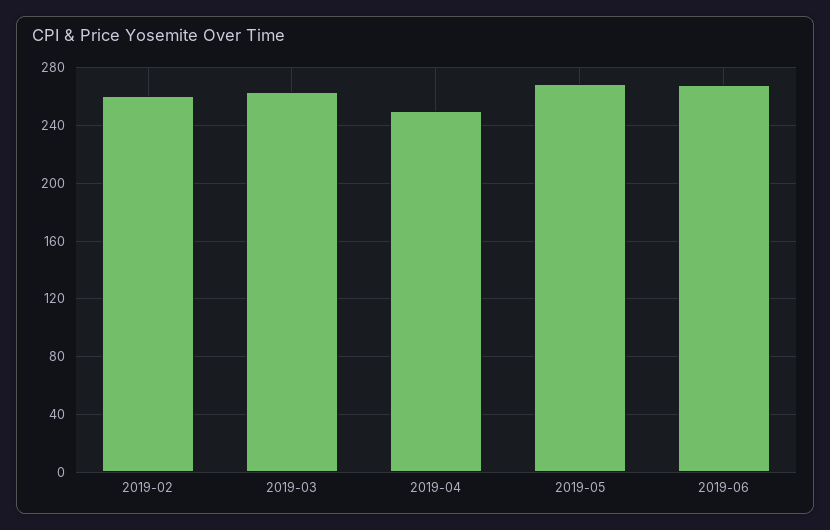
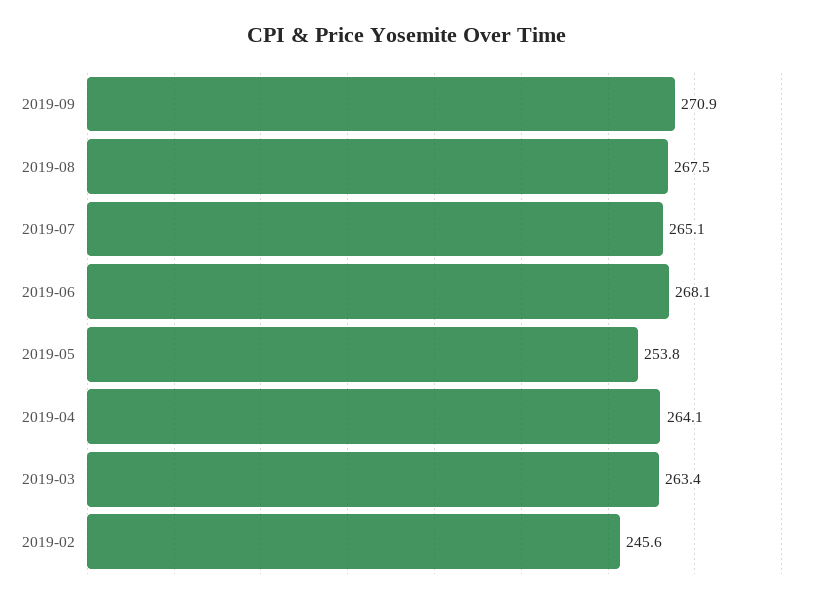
2019-02: 260 -> 245.6
2019-04: 250 -> 264.1
2019-05: 270 -> 253.8
2019-09: none -> 270.9
2019-08: none -> 267.5
2019-07: none -> 265.1

